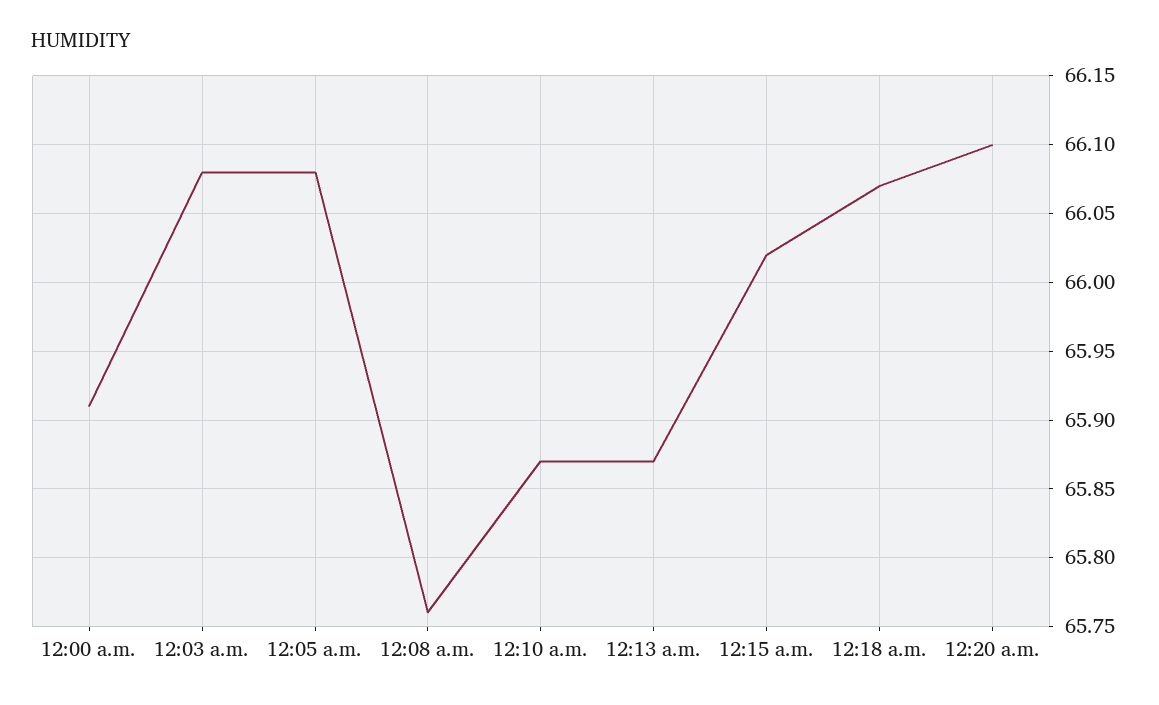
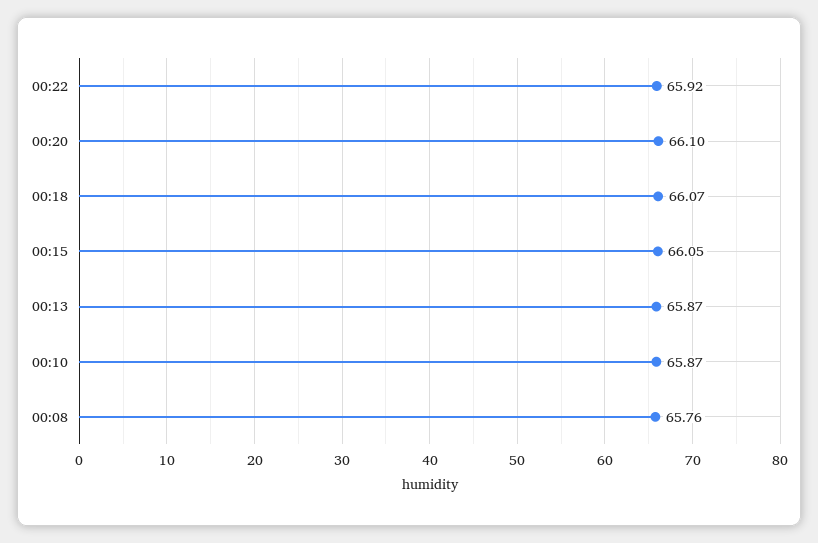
12:00 a.m.: 65.91 -> none
12:03 a.m.: 66.08 -> none
12:05 a.m.: 66.08 -> none
12:15 a.m.: 66.02 -> 66.05
00:22: none -> 65.92

